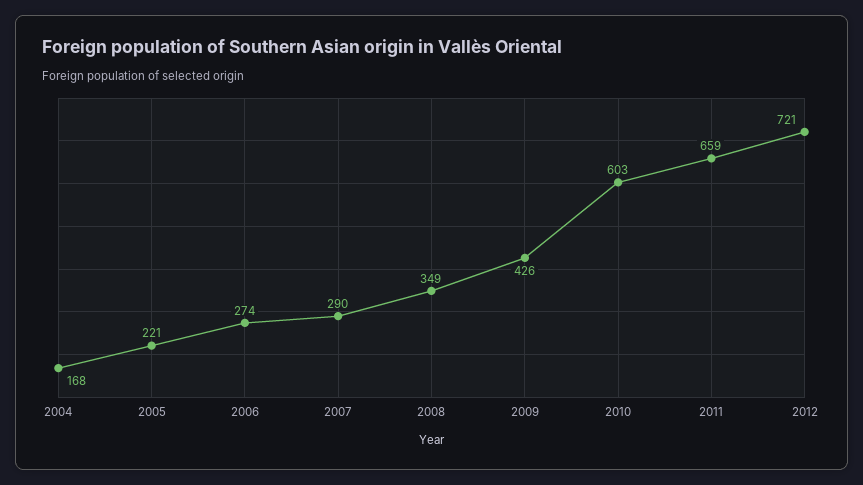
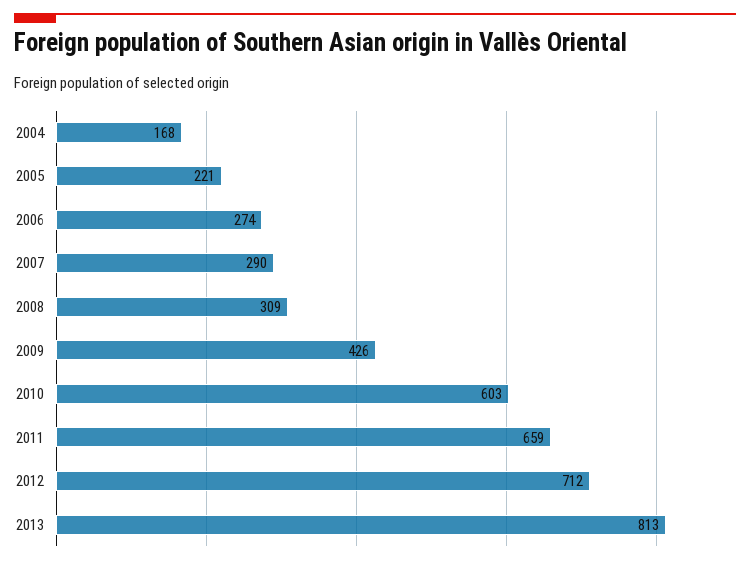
2008: 349 -> 309
2012: 721 -> 712
2013: none -> 813

